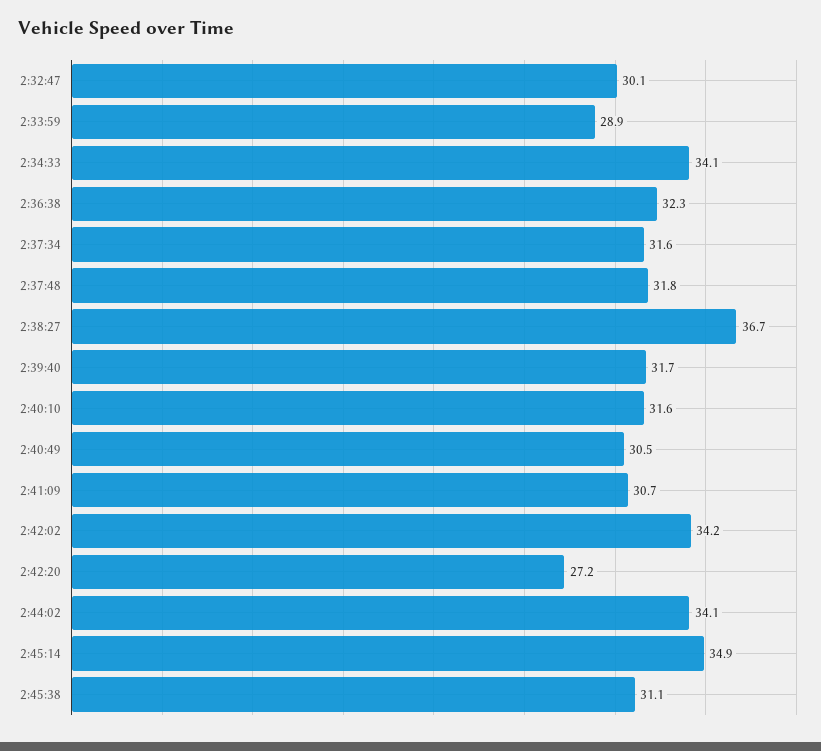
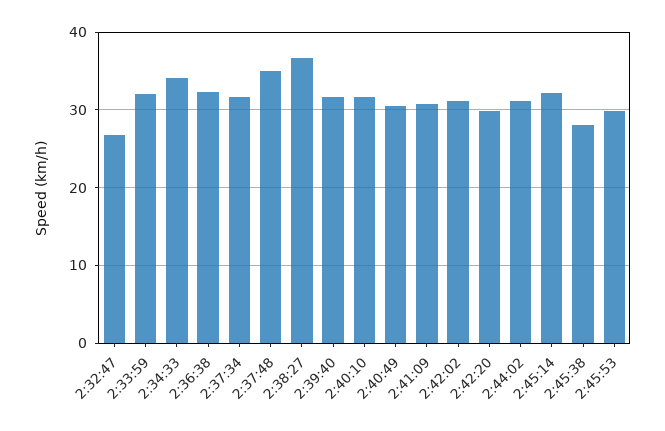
2:32:47: 30.1 -> 27
2:33:59: 28.9 -> 32
2:37:48: 31.8 -> 35
2:42:02: 34.2 -> 31
2:42:20: 27.2 -> 30
2:44:02: 34.1 -> 31
2:45:14: 34.9 -> 32
2:45:38: 31.1 -> 28
2:45:53: none -> 30

